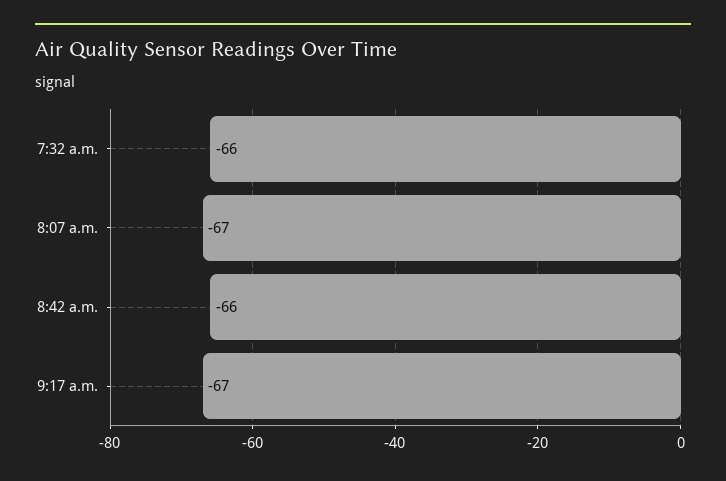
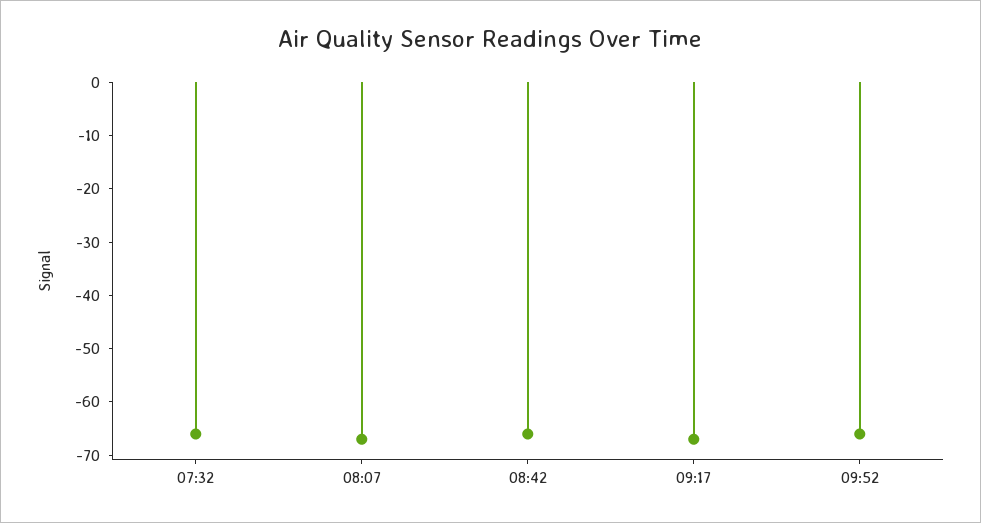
09:52: none -> -65

